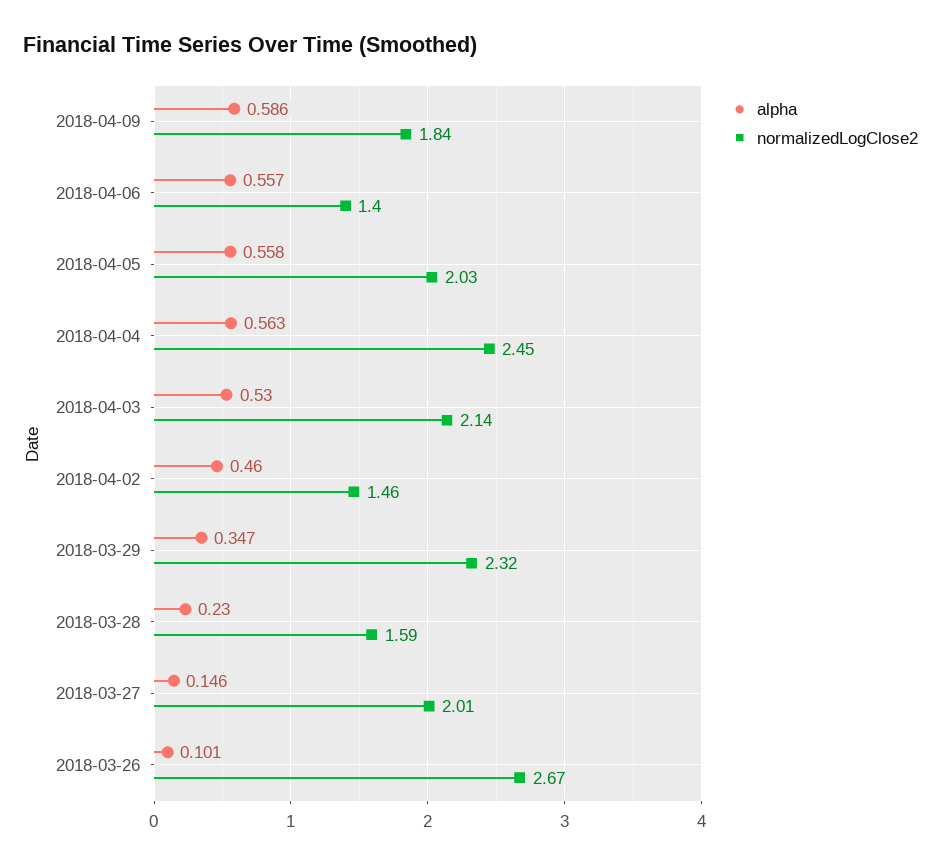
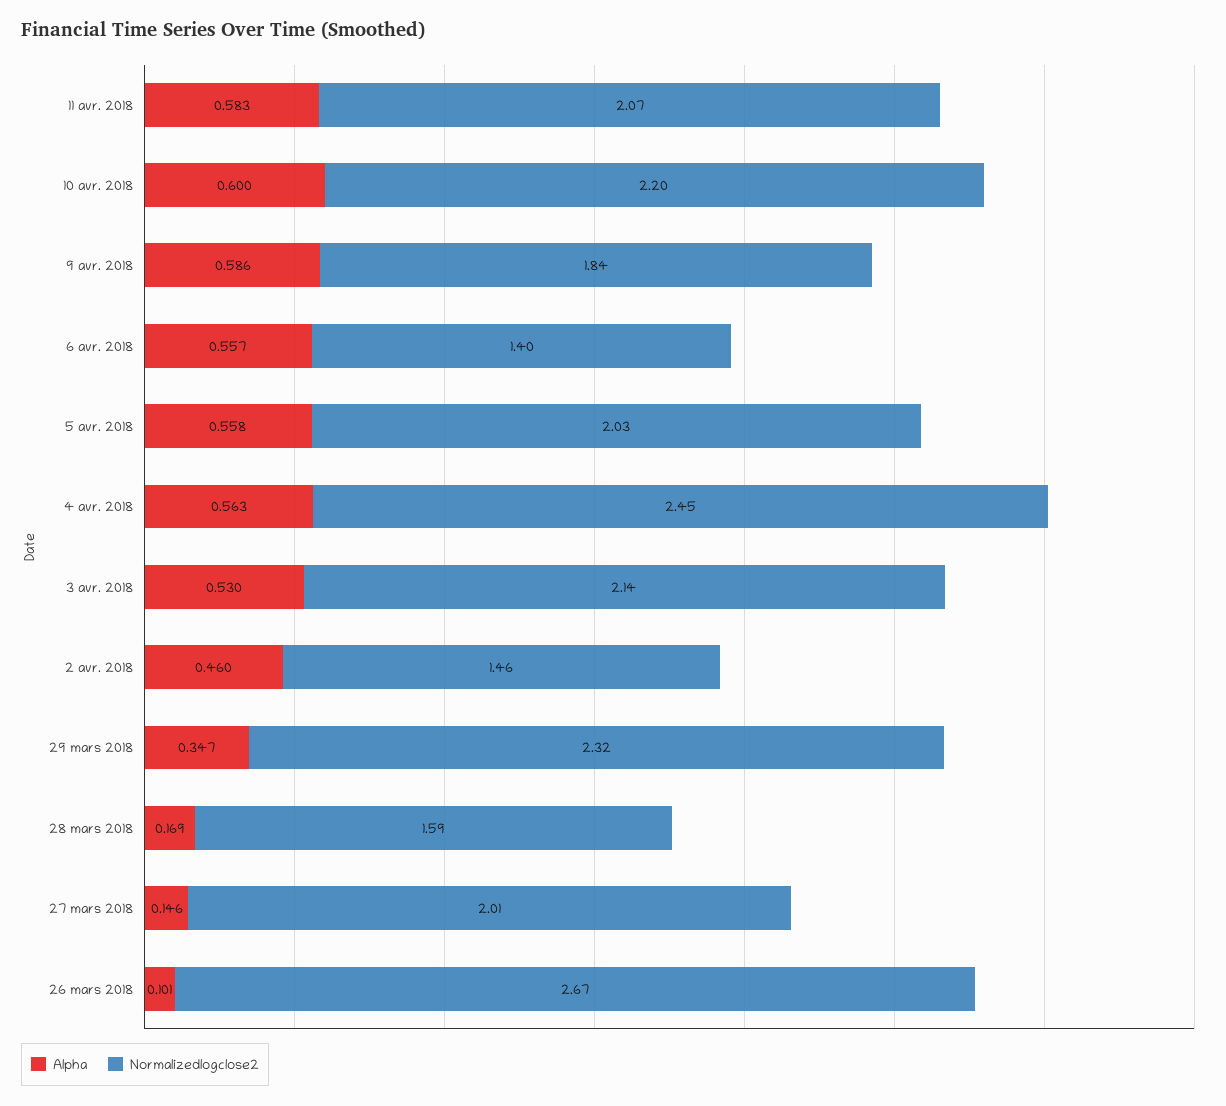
alpha, 2018-03-28: 0.23 -> 0.169
alpha, 11 avr. 2018: none -> 0.583
normalizedLogClose2, 11 avr. 2018: none -> 2.07
alpha, 10 avr. 2018: none -> 0.6
normalizedLogClose2, 10 avr. 2018: none -> 2.2

